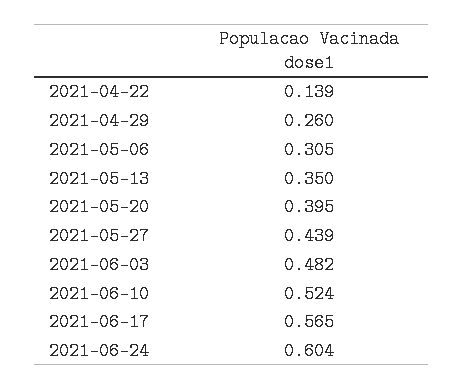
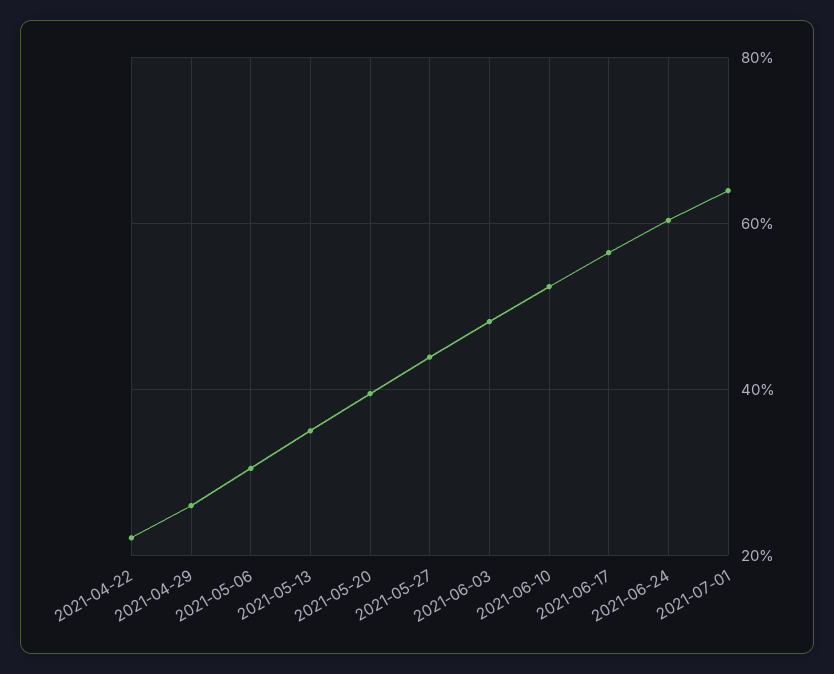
2021-04-22: 0.139 -> 0.22
2021-07-01: none -> 0.64

